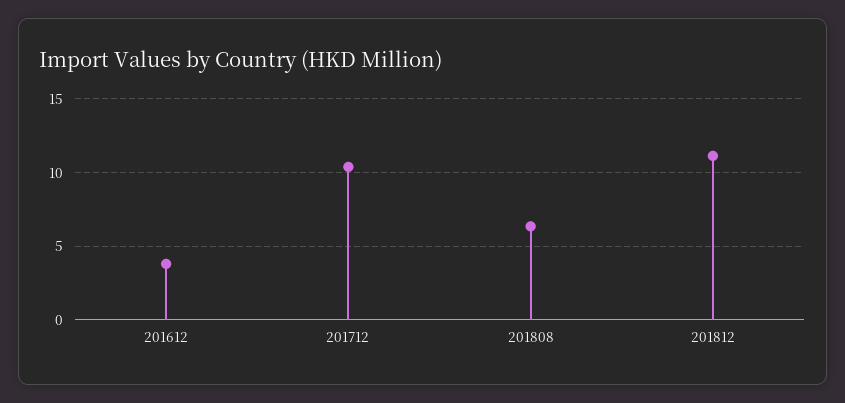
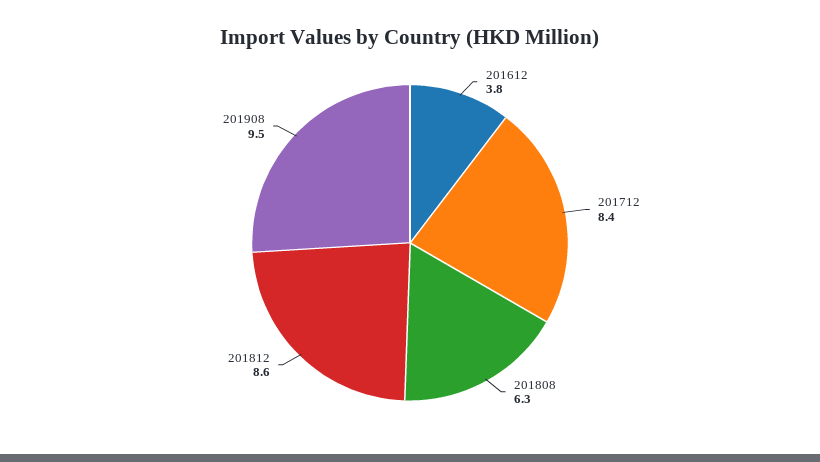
201712: 10.5 -> 8.4
201812: 11 -> 8.6
201908: none -> 9.5

